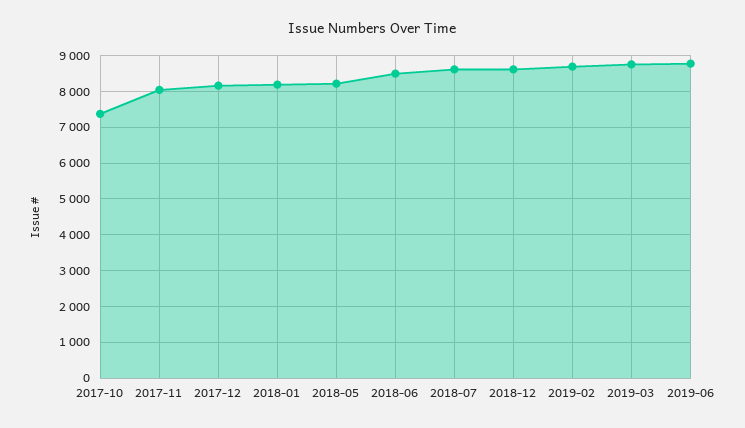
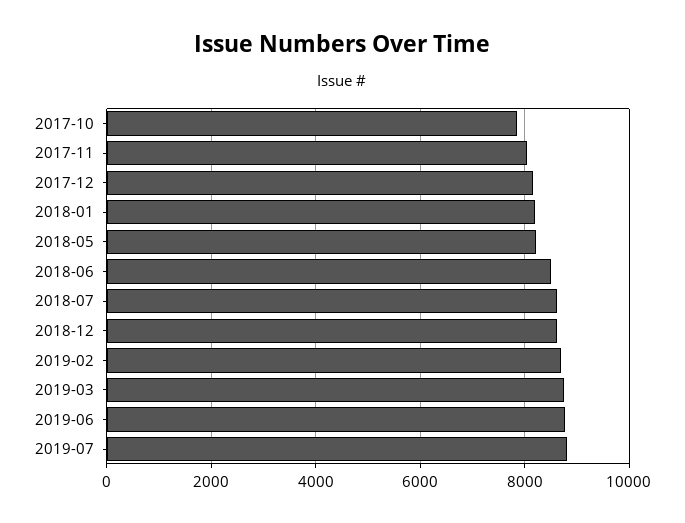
2017-10: 7400 -> 7800
2019-07: none -> 8800

